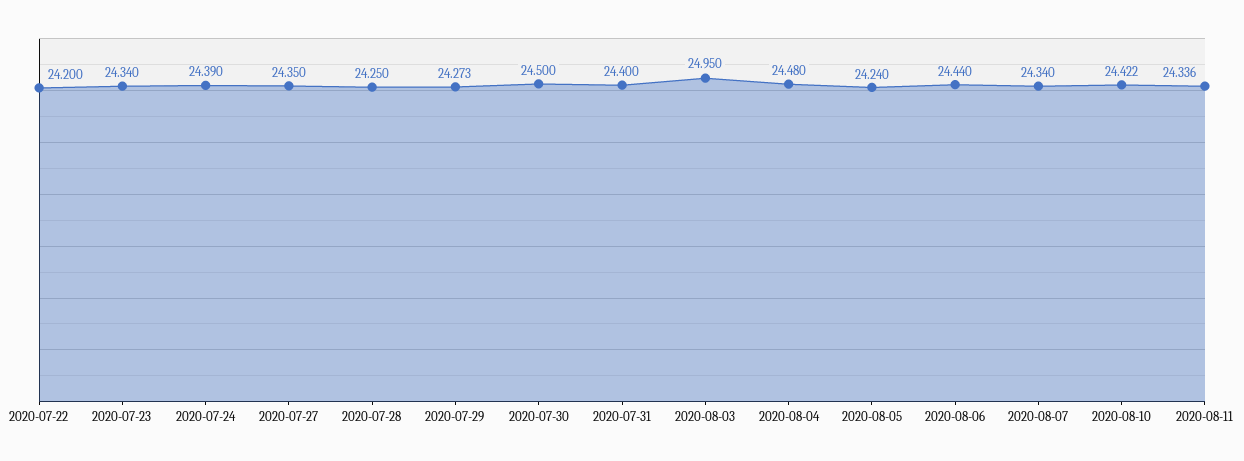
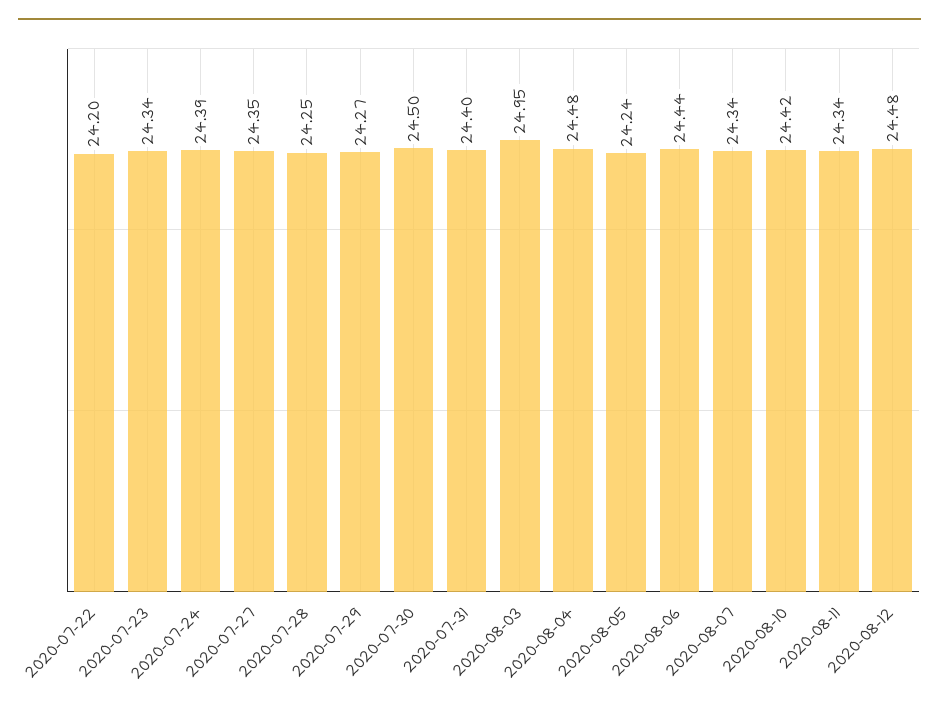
2020-08-12: none -> 24.48

